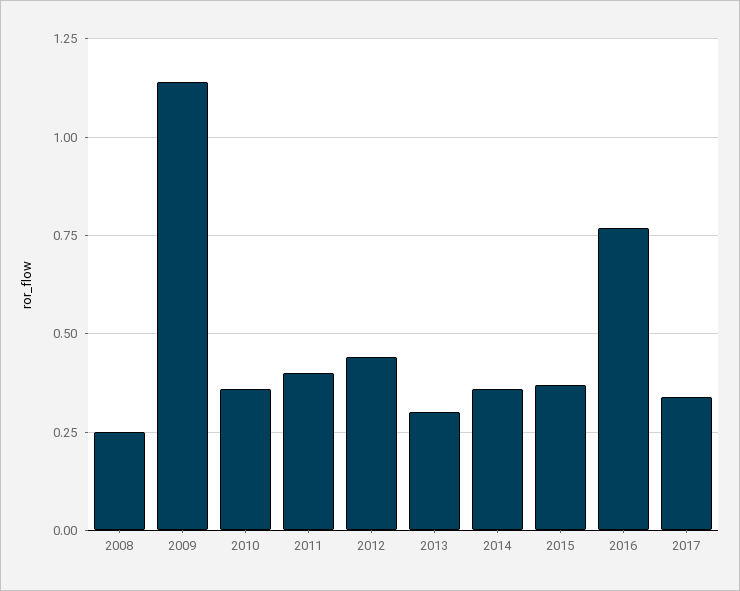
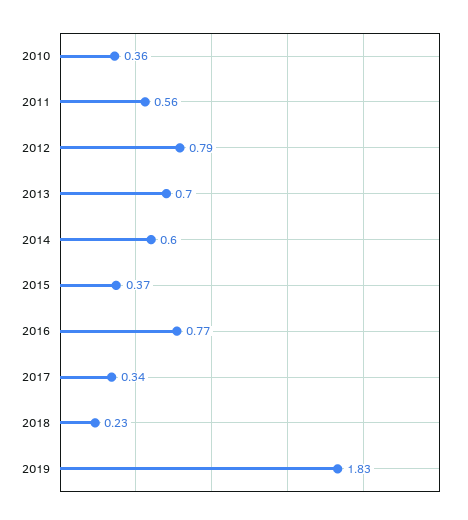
2008: 0.25 -> none
2009: 1.15 -> none
2011: 0.4 -> 0.56
2012: 0.45 -> 0.79
2013: 0.3 -> 0.7
2014: 0.35 -> 0.6
2018: none -> 0.23
2019: none -> 1.83

